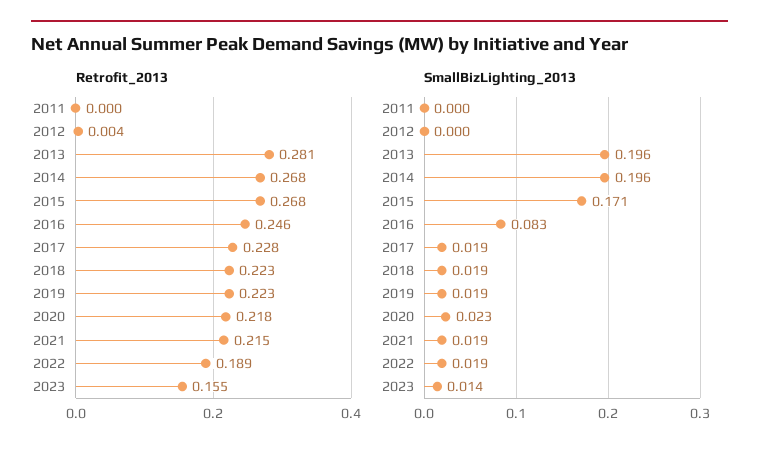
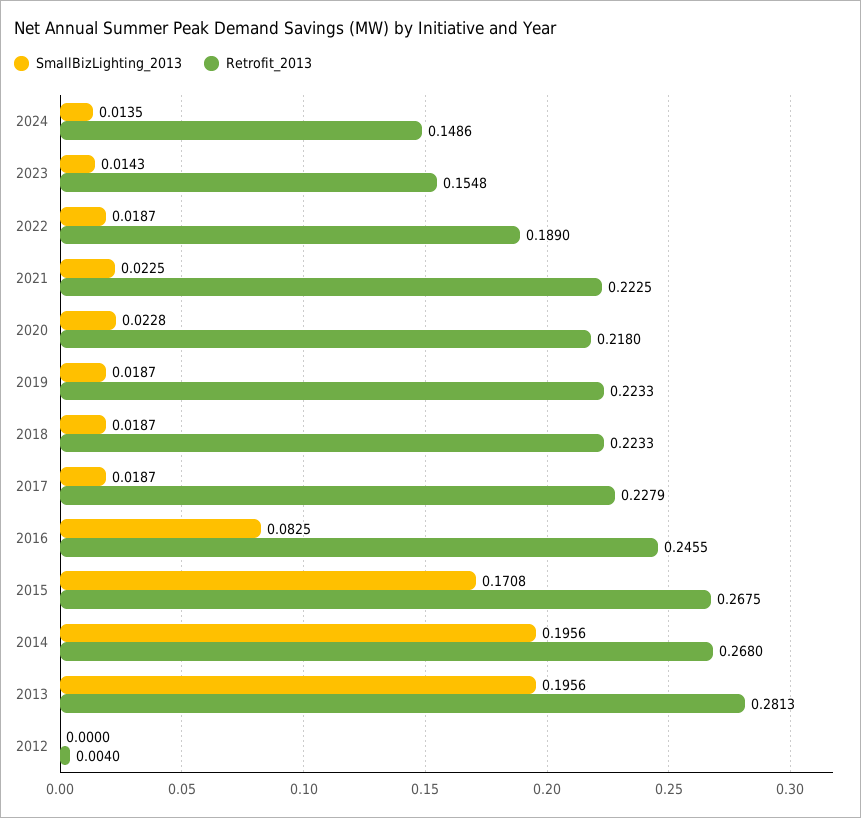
Retrofit_2013, 2011: 0 -> none
Retrofit_2013, 2021: 0.215 -> 0.2225
SmallBizLighting_2013, 2011: 0 -> none
SmallBizLighting_2013, 2021: 0.019 -> 0.0225
SmallBizLighting_2013, 2024: none -> 0.0135
Retrofit_2013, 2024: none -> 0.1486

